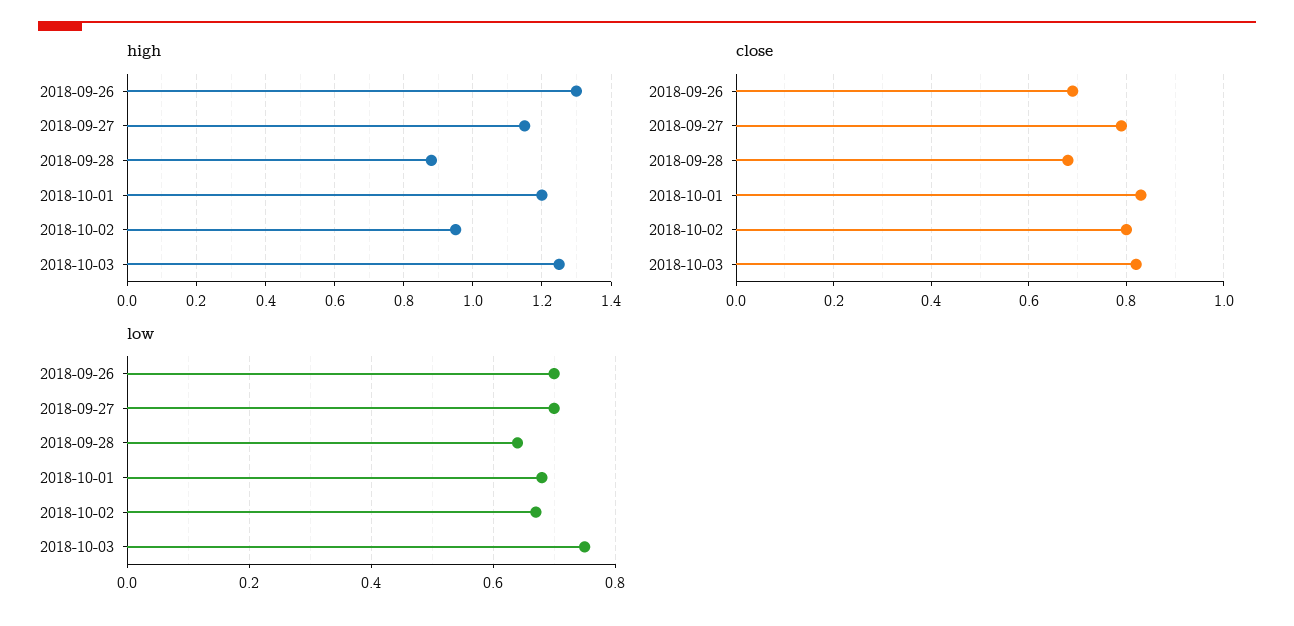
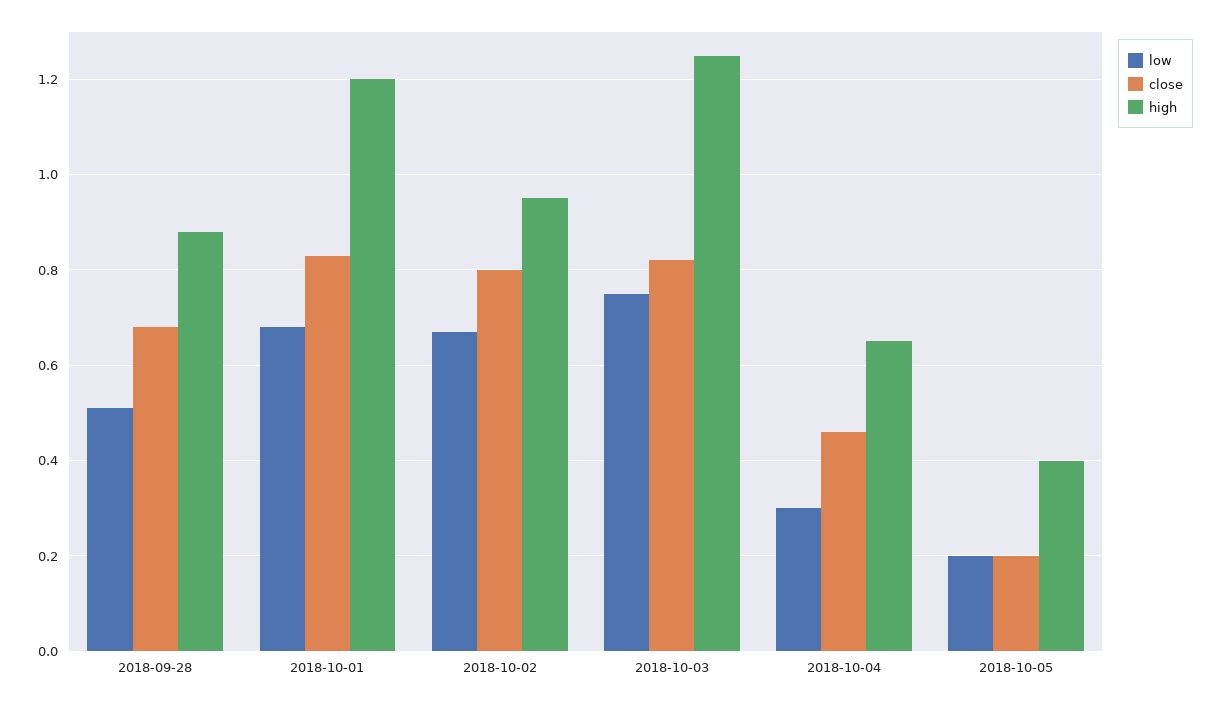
high, 2018-09-26: 1.3 -> none
high, 2018-09-27: 1.15 -> none
close, 2018-09-26: 0.7 -> none
close, 2018-09-27: 0.8 -> none
low, 2018-09-26: 0.7 -> none
low, 2018-09-27: 0.7 -> none
low, 2018-09-28: 0.65 -> 0.5
low, 2018-10-04: none -> 0.3
close, 2018-10-04: none -> 0.45
high, 2018-10-04: none -> 0.65
low, 2018-10-05: none -> 0.2
close, 2018-10-05: none -> 0.2
high, 2018-10-05: none -> 0.4

